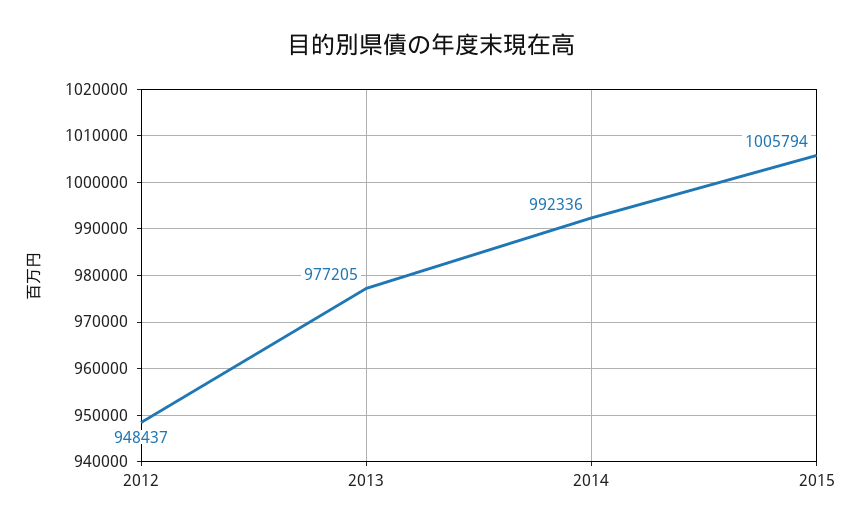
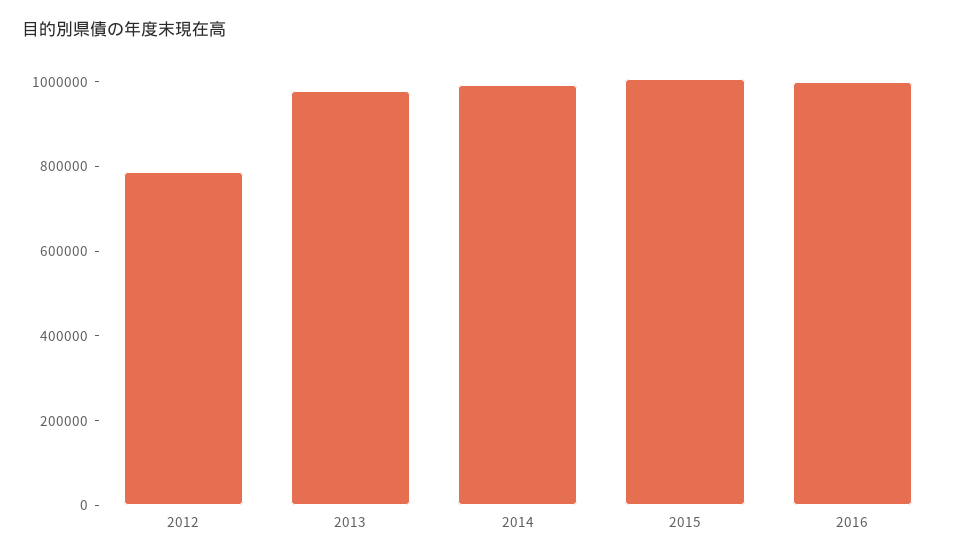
2012: 948437 -> 800000
2016: none -> 1000000

